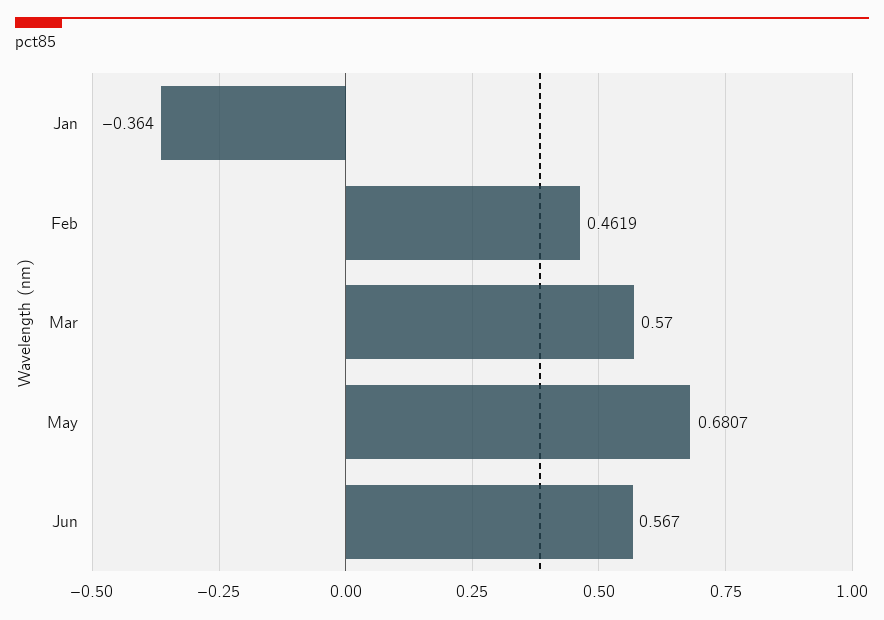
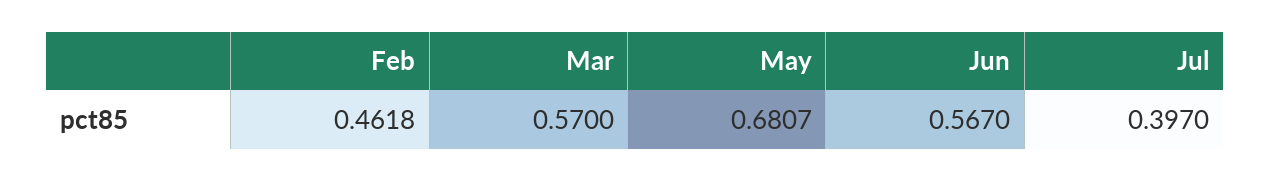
Jan: -0.364 -> none
Feb: 0.4619 -> 0.4618
Jul: none -> 0.397

